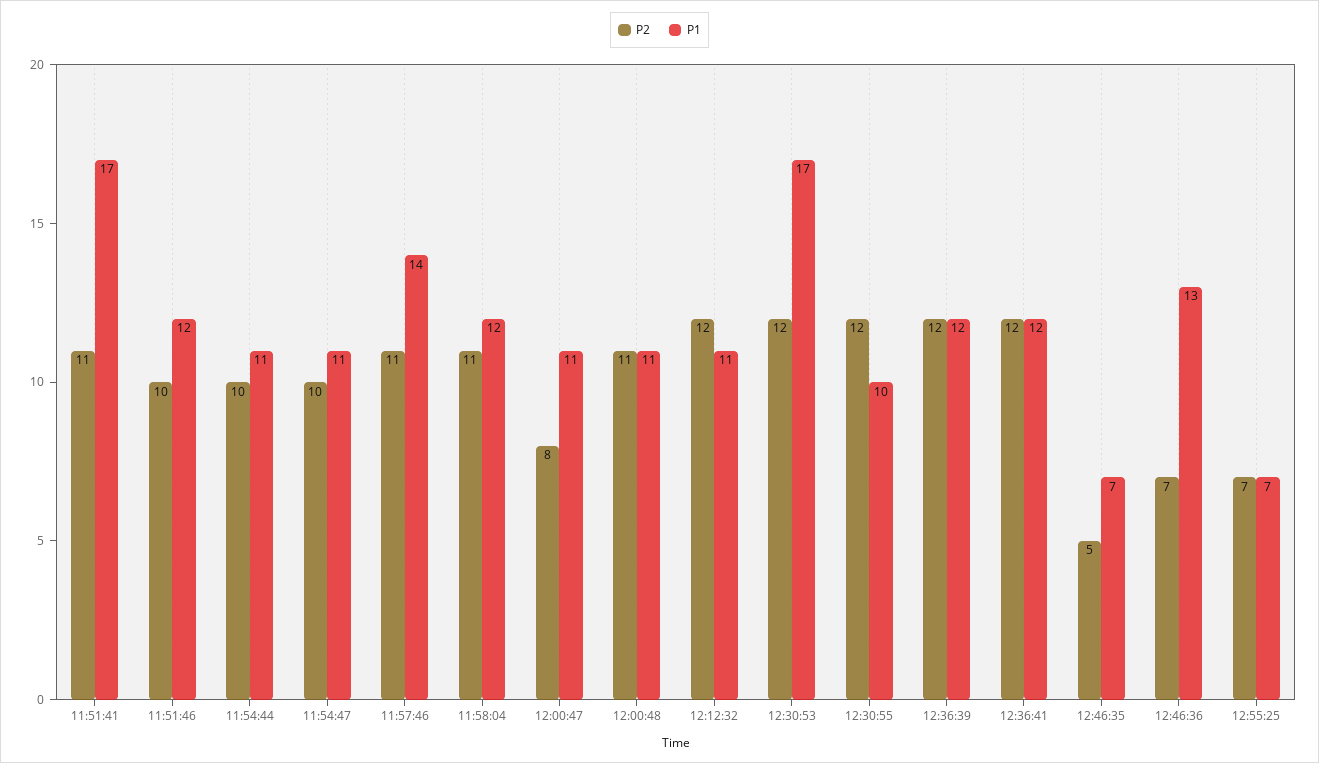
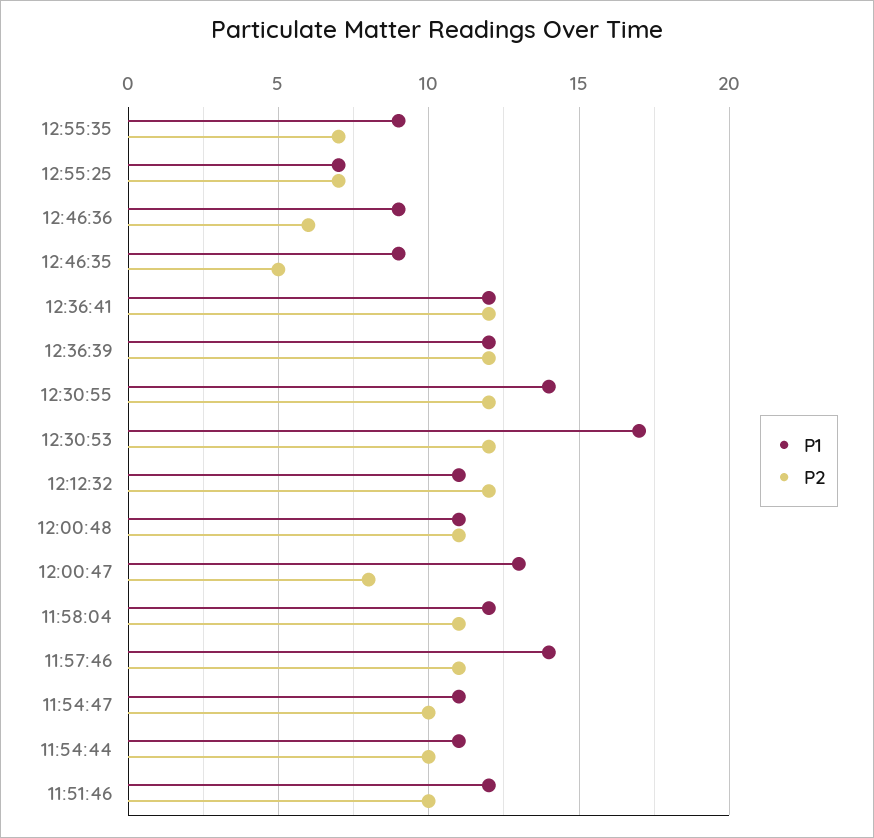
P2, 11:51:41: 11 -> none
P1, 11:51:41: 17 -> none
P1, 12:00:47: 11 -> 13
P1, 12:30:55: 10 -> 14
P1, 12:46:35: 7 -> 9
P2, 12:46:36: 7 -> 6
P1, 12:46:36: 13 -> 9
P1, 12:55:35: none -> 9
P2, 12:55:35: none -> 7

